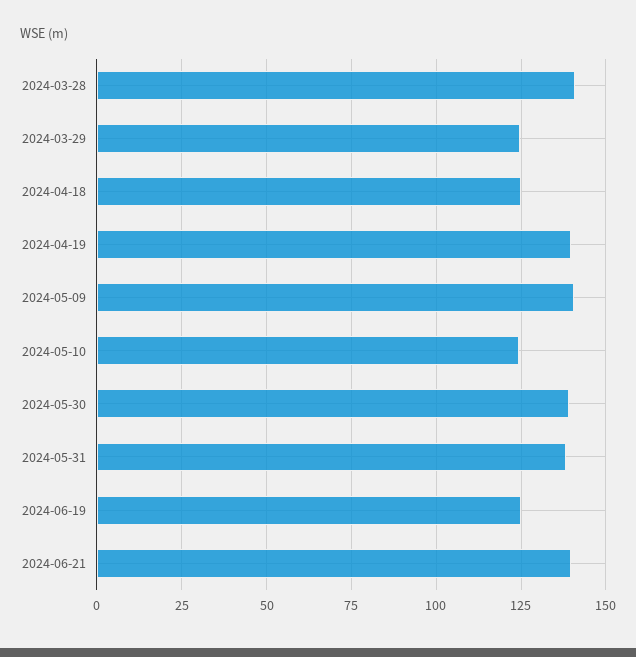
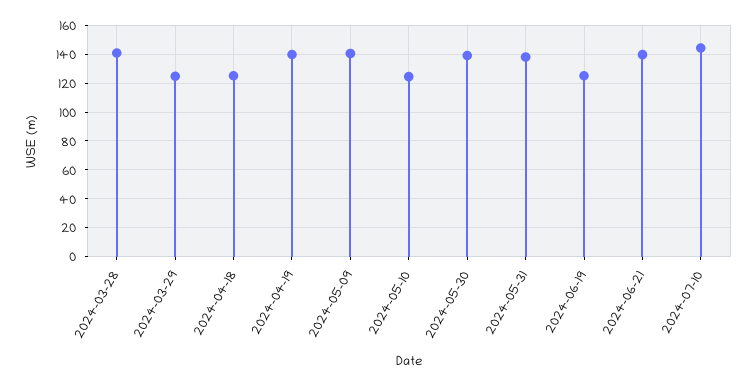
2024-07-10: none -> 145

